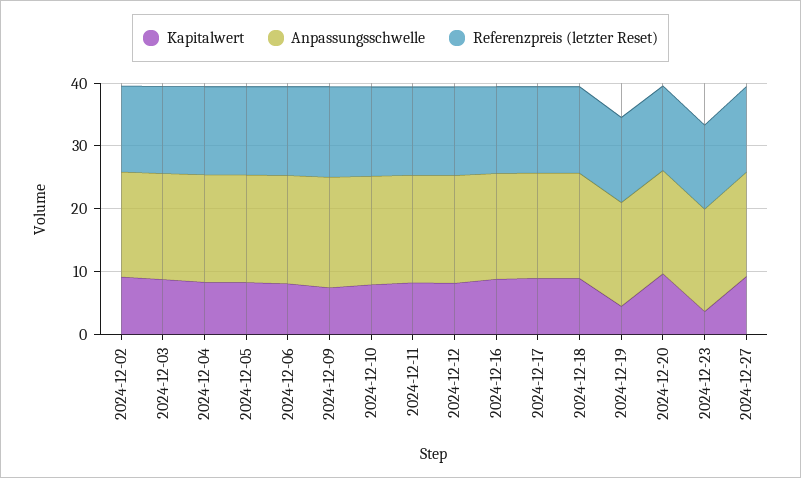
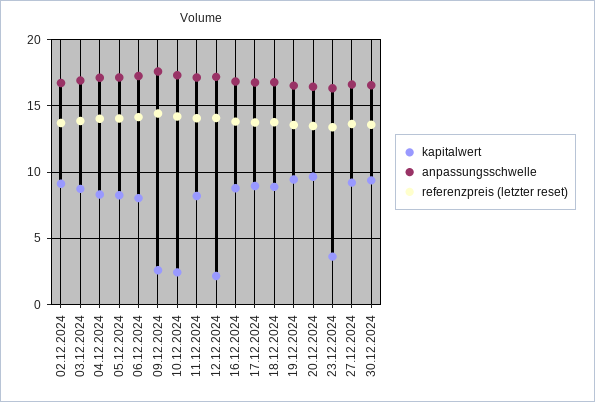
Kapitalwert, 2024-12-09: 8 -> 2.5
Kapitalwert, 2024-12-10: 8 -> 2.5
Kapitalwert, 2024-12-12: 8 -> 2
Kapitalwert, 2024-12-19: 4 -> 9.5
Kapitalwert, 30.12.2024: none -> 9.5
Anpassungsschwelle, 30.12.2024: none -> 16.5
Referenzpreis (letzter Reset), 30.12.2024: none -> 13.5

